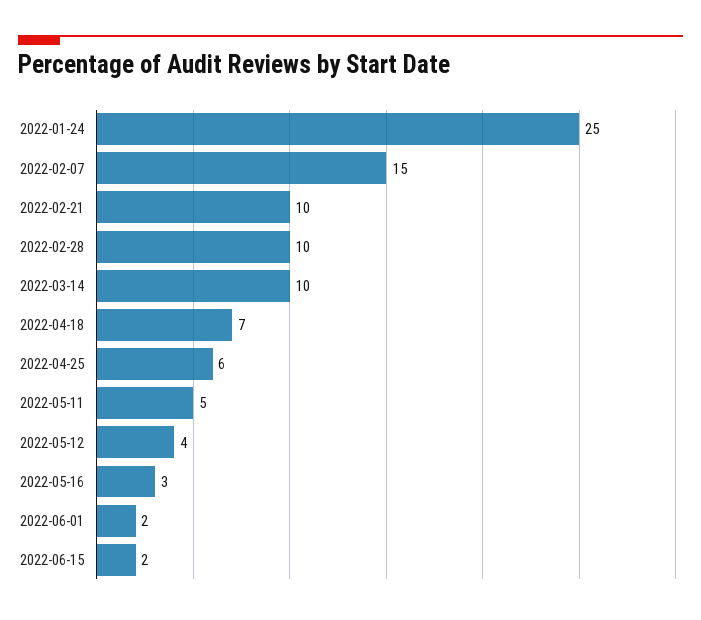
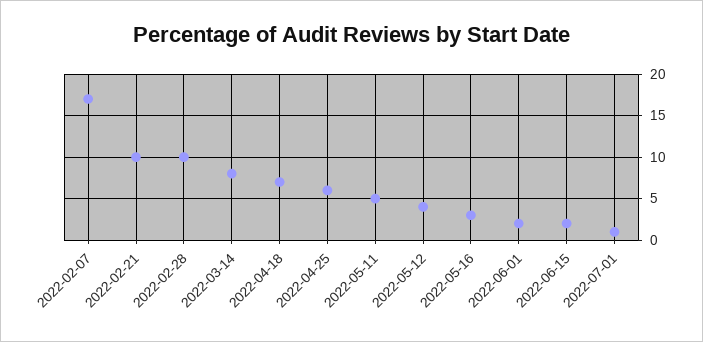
2022-01-24: 25 -> none
2022-02-07: 15 -> 17
2022-03-14: 10 -> 8
2022-07-01: none -> 1

